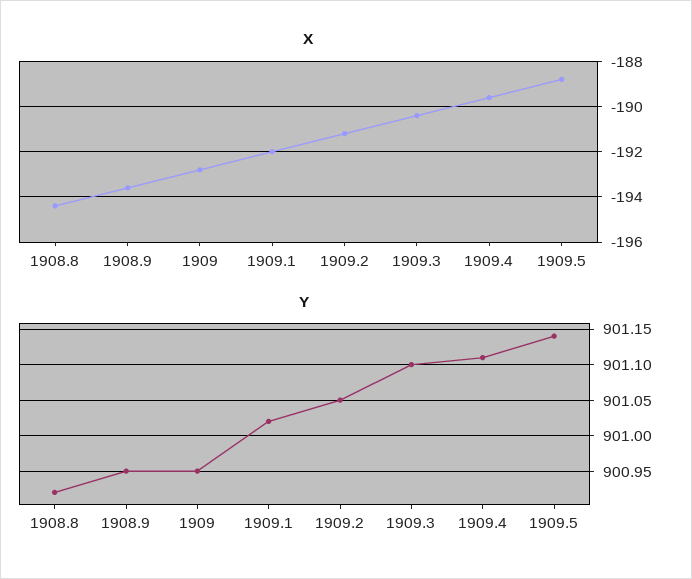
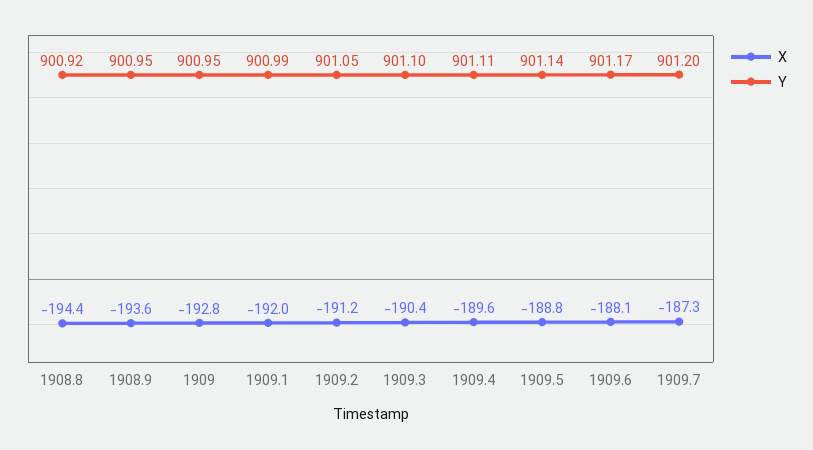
Y, 1909.1: 901.02 -> 900.99
X, 1909.6: none -> -188.1
Y, 1909.6: none -> 901.17
X, 1909.7: none -> -187.3
Y, 1909.7: none -> 901.2

